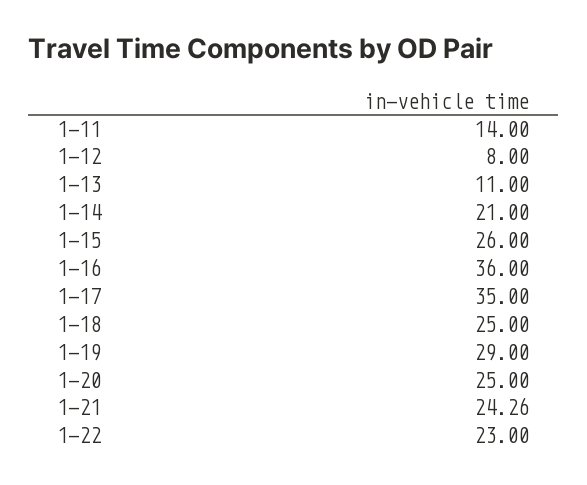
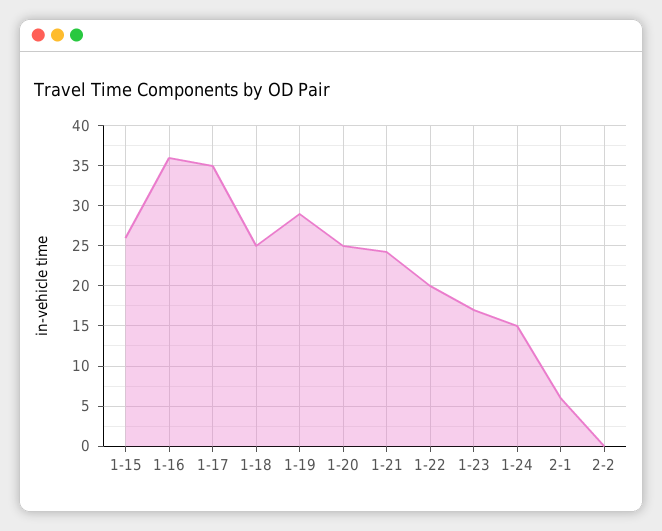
1-11: 14 -> none
1-12: 8 -> none
1-13: 11 -> none
1-14: 21 -> none
1-22: 23 -> 20
1-23: none -> 17
1-24: none -> 15
2-1: none -> 6
2-2: none -> 0

